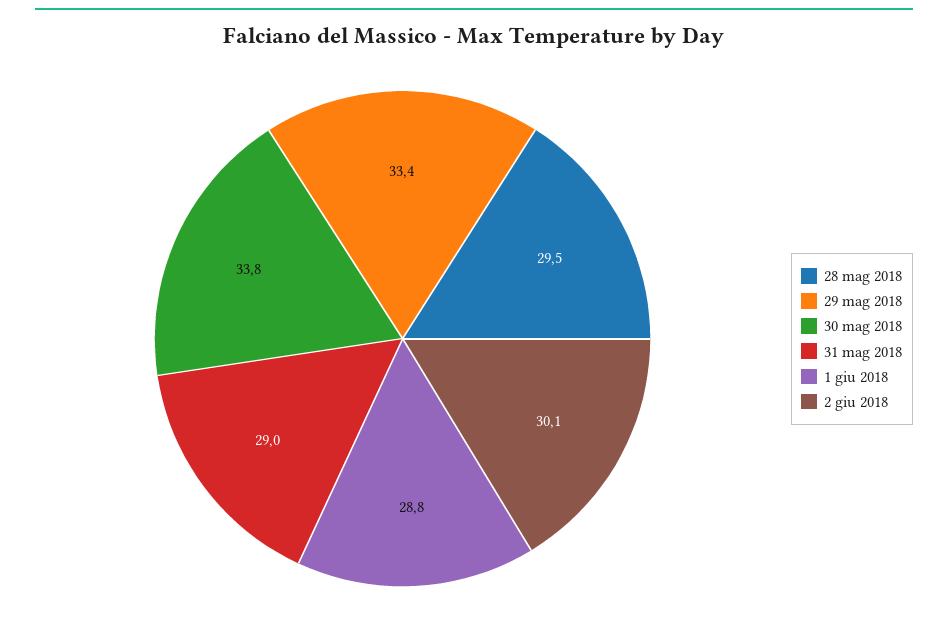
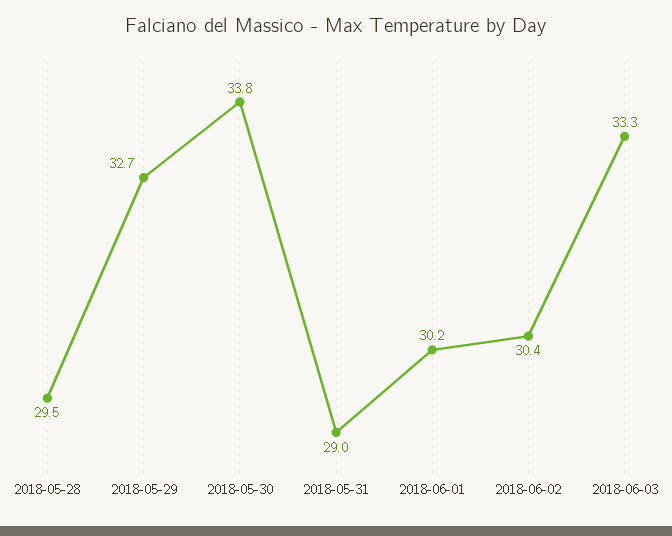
29 mag 2018: 33.4 -> 32.7
1 giu 2018: 28.8 -> 30.2
2 giu 2018: 30.1 -> 30.4
2018-06-03: none -> 33.3

